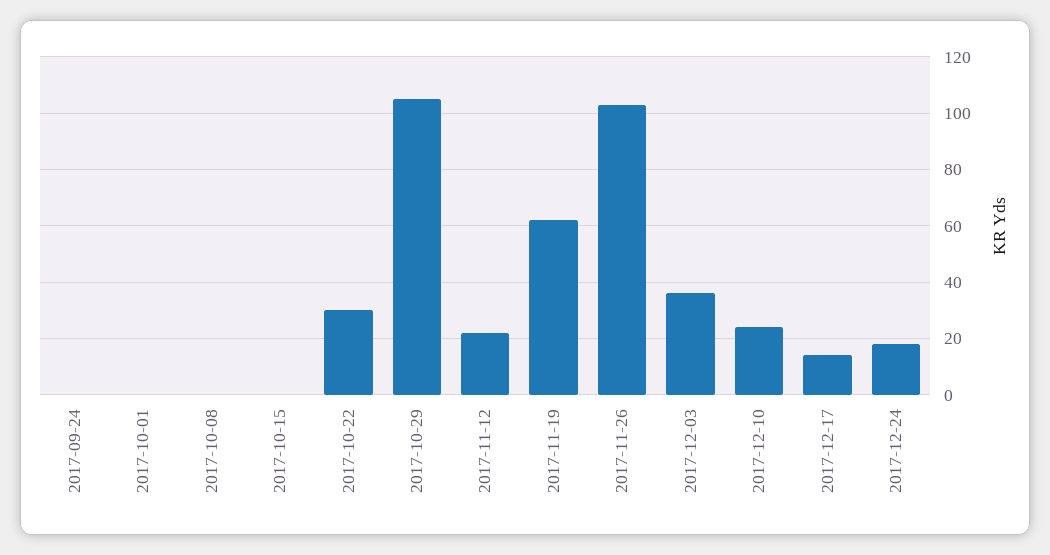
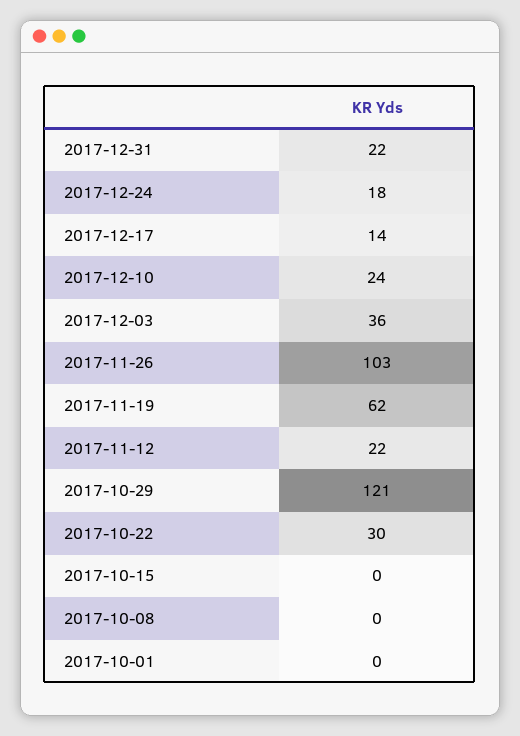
2017-09-24: 0 -> none
2017-10-29: 105 -> 121
2017-12-31: none -> 22

